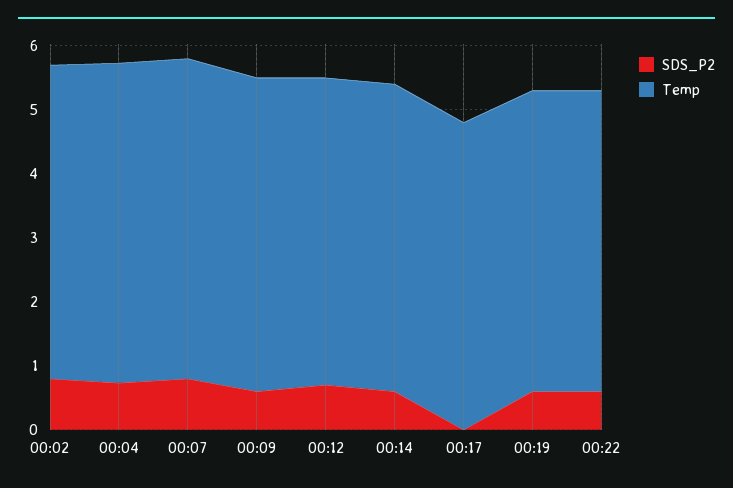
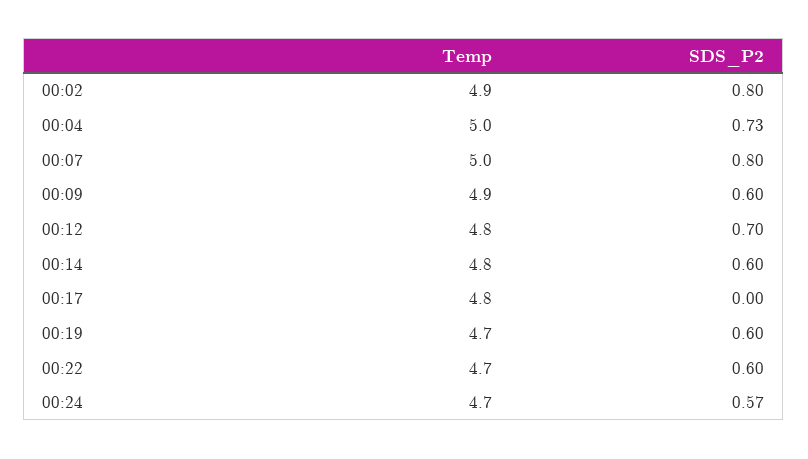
Temp, 00:24: none -> 4.7
SDS_P2, 00:24: none -> 0.57

